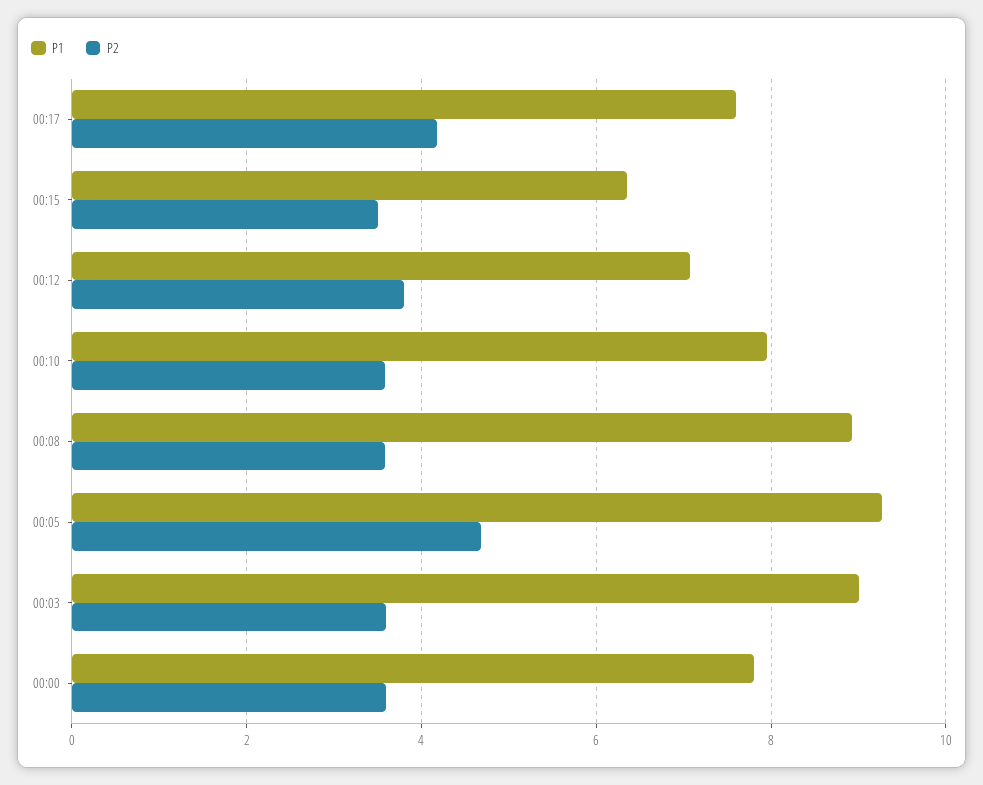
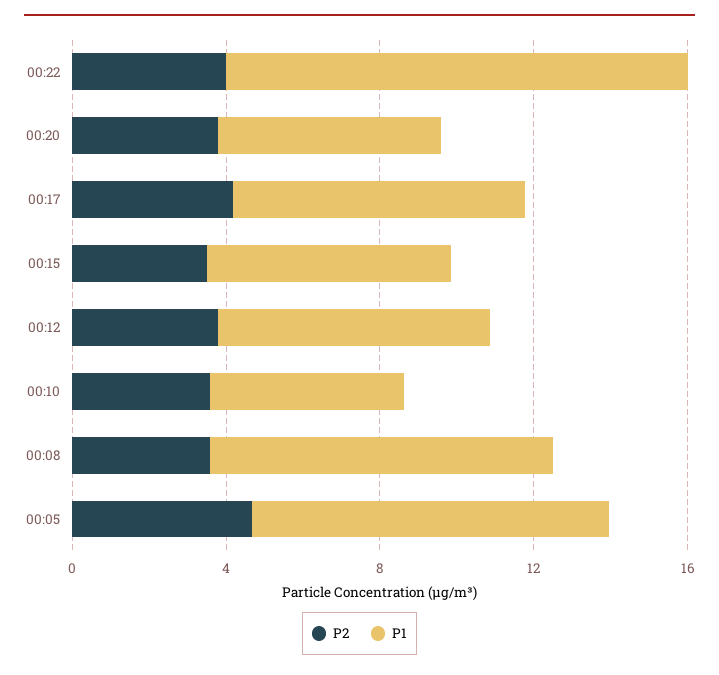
P1, 00:10: 8 -> 5
P1, 00:03: 9 -> none
P2, 00:03: 3.6 -> none
P1, 00:00: 7.8 -> none
P2, 00:00: 3.6 -> none
P2, 00:22: none -> 4
P1, 00:22: none -> 12
P2, 00:20: none -> 4
P1, 00:20: none -> 6

